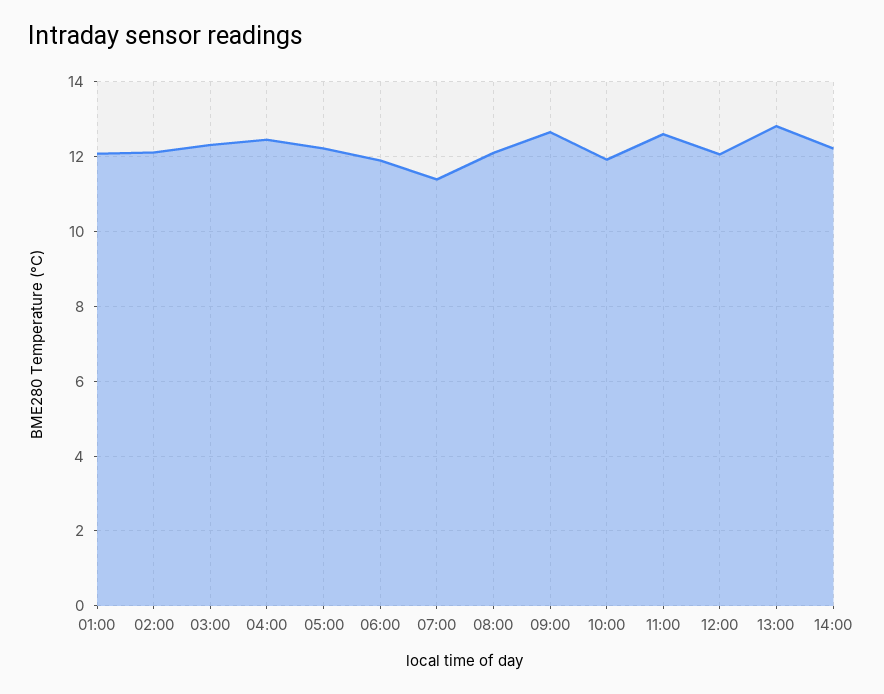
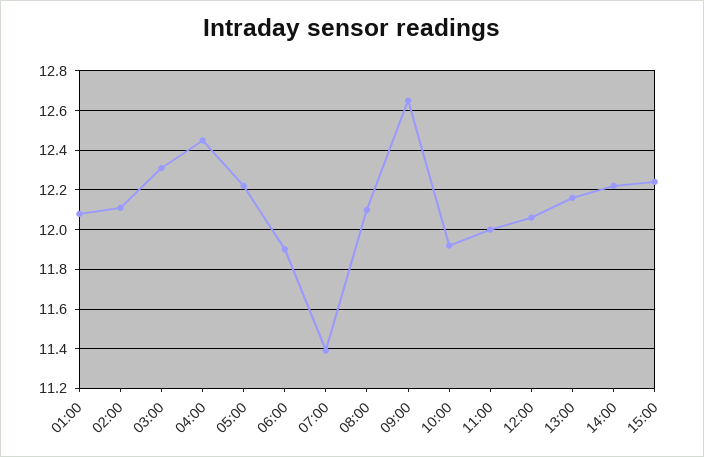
11:00: 12.6 -> 12
13:00: 12.8 -> 12.15
15:00: none -> 12.25

